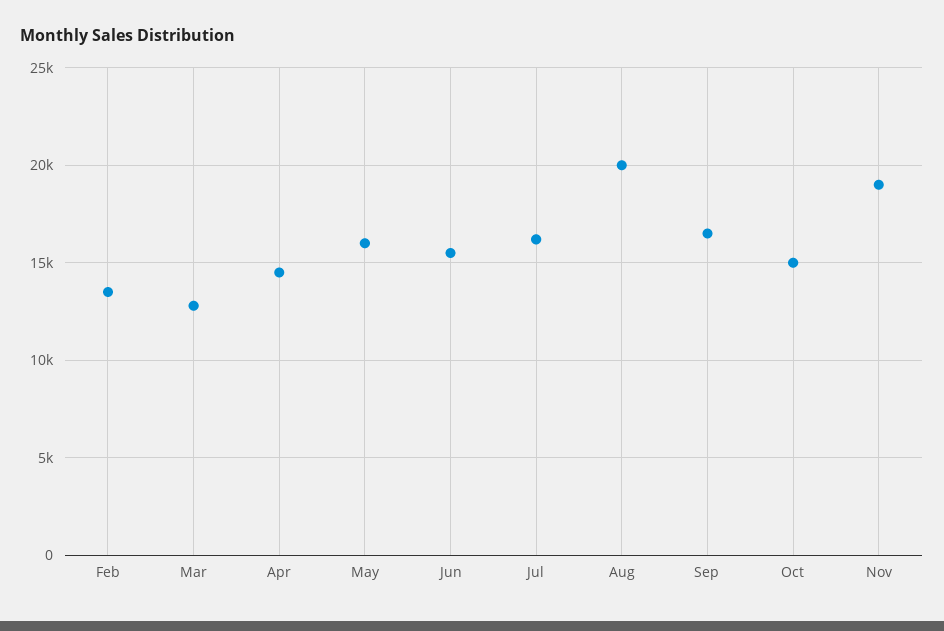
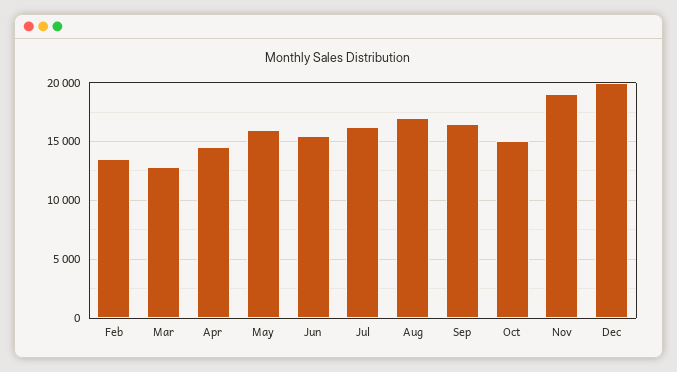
Aug: 20000 -> 17000
Dec: none -> 20000

